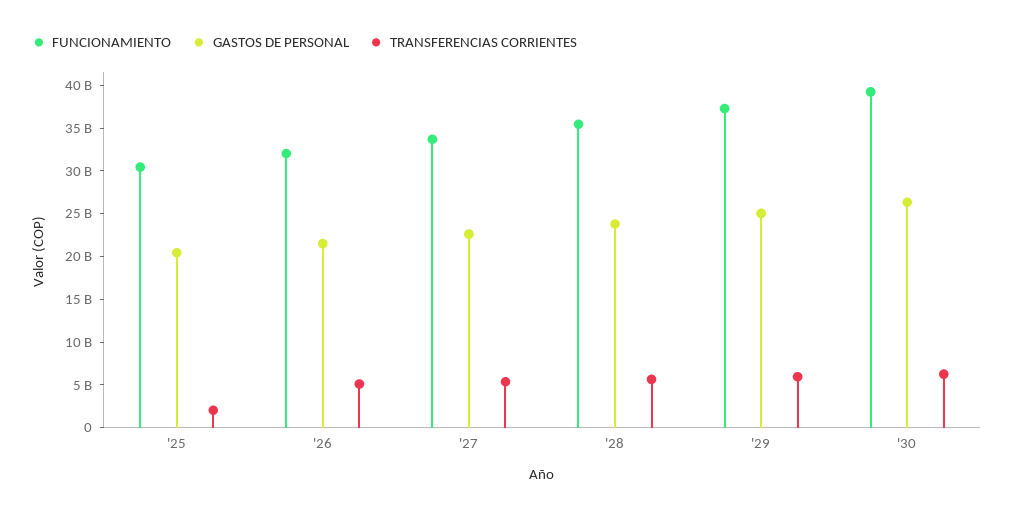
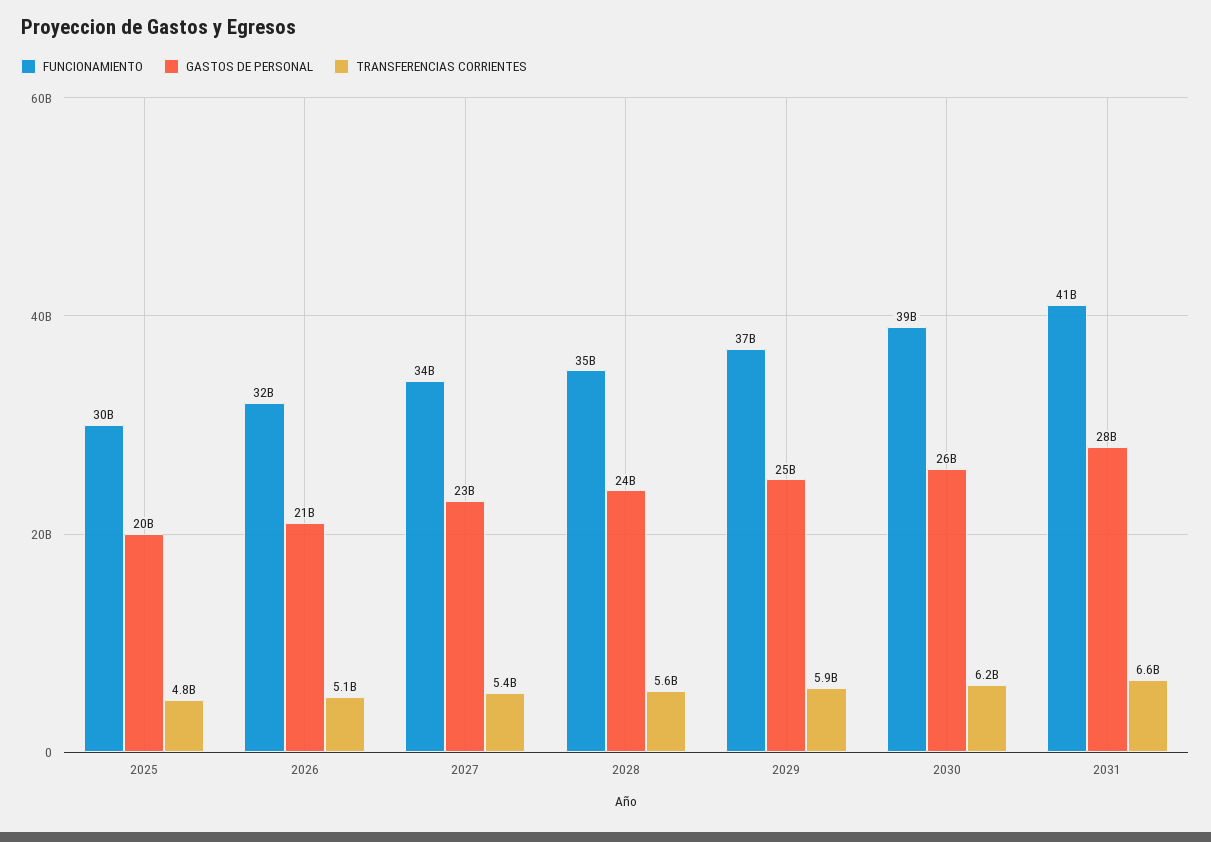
TRANSFERENCIAS CORRIENTES, '25: 2000000000 -> 4800000000
FUNCIONAMIENTO, 2031: none -> 41000000000
GASTOS DE PERSONAL, 2031: none -> 28000000000
TRANSFERENCIAS CORRIENTES, 2031: none -> 6600000000

